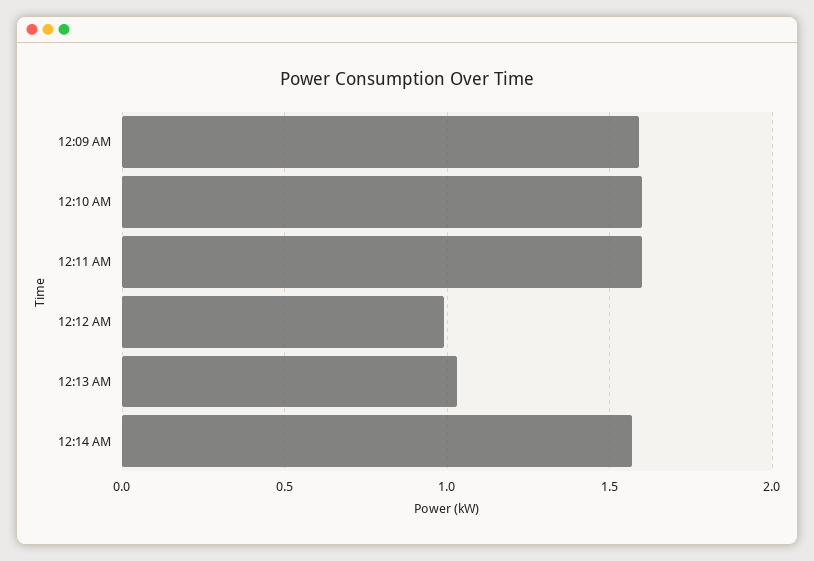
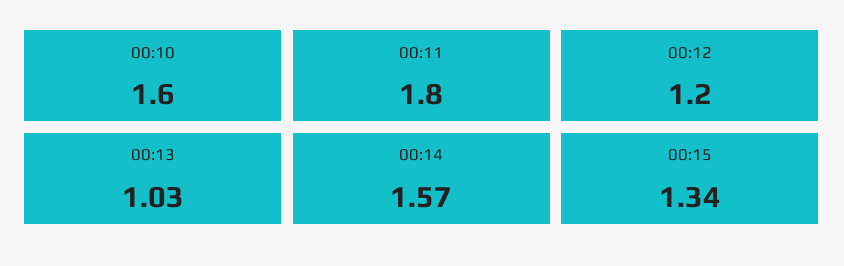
12:09 AM: 1.6 -> none
12:11 AM: 1.6 -> 1.8
12:12 AM: 1 -> 1.2
00:15: none -> 1.34

